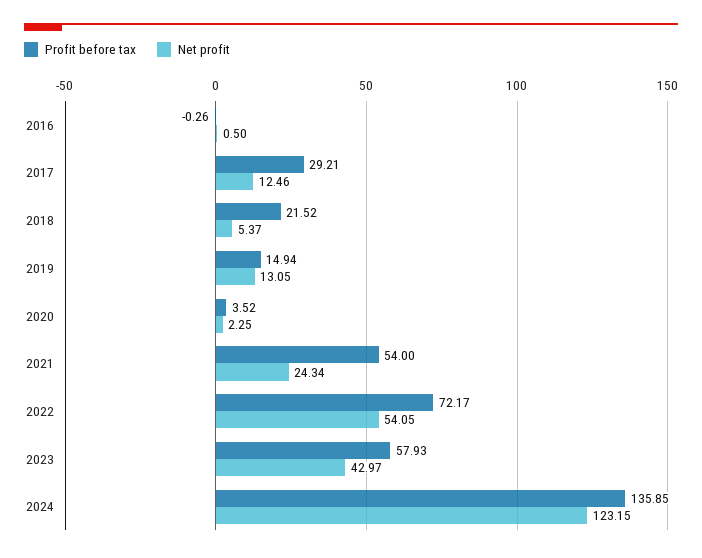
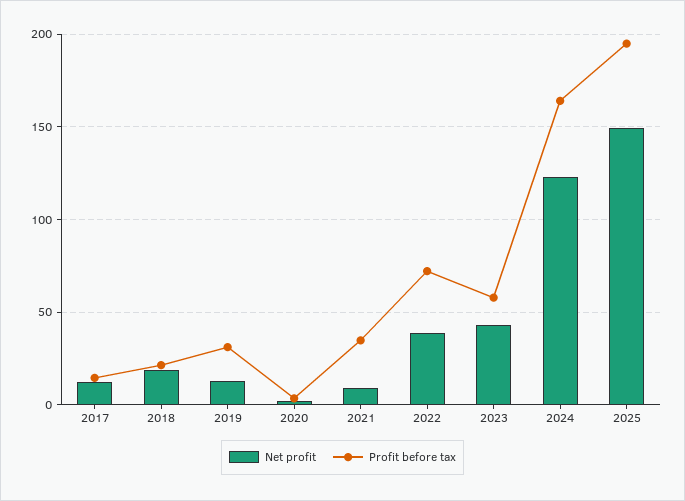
Profit before tax, 2016: -0.26 -> none
Net profit, 2016: 0.5 -> none
Profit before tax, 2017: 29.21 -> 15
Net profit, 2018: 5.37 -> 20
Profit before tax, 2019: 14.94 -> 30
Profit before tax, 2021: 54 -> 35
Net profit, 2021: 24.34 -> 10
Net profit, 2022: 54.05 -> 40
Profit before tax, 2024: 135.85 -> 165
Net profit, 2025: none -> 150
Profit before tax, 2025: none -> 195

